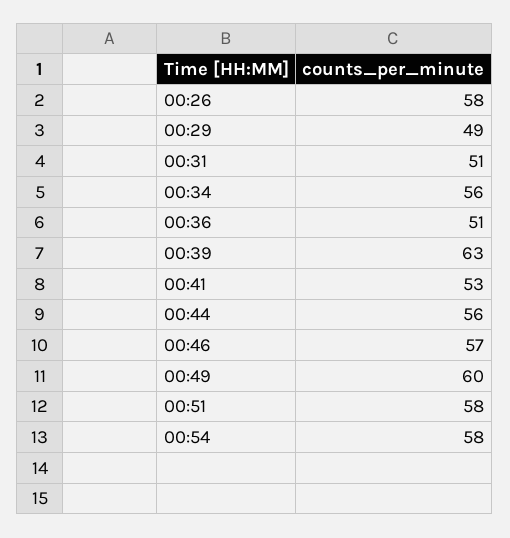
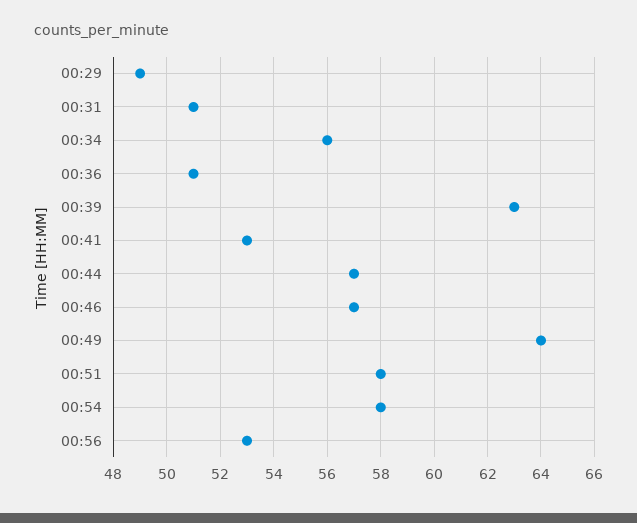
00:26: 58 -> none
00:44: 56 -> 57
00:49: 60 -> 64
00:56: none -> 53

